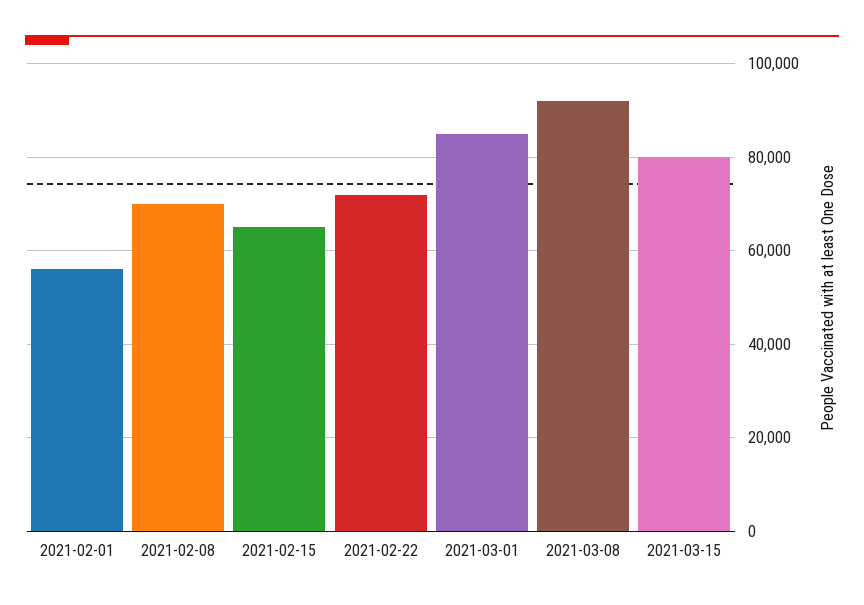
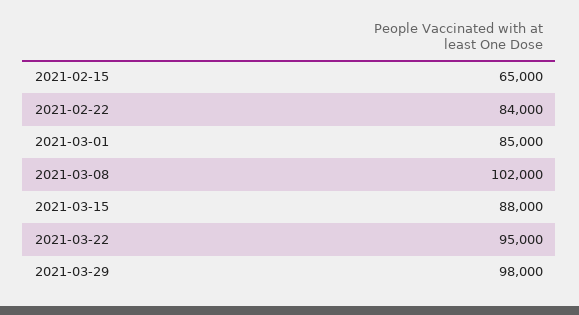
2021-02-01: 56000 -> none
2021-02-08: 70000 -> none
2021-02-22: 72000 -> 84000
2021-03-08: 92000 -> 102000
2021-03-15: 80000 -> 88000
2021-03-22: none -> 95000
2021-03-29: none -> 98000

